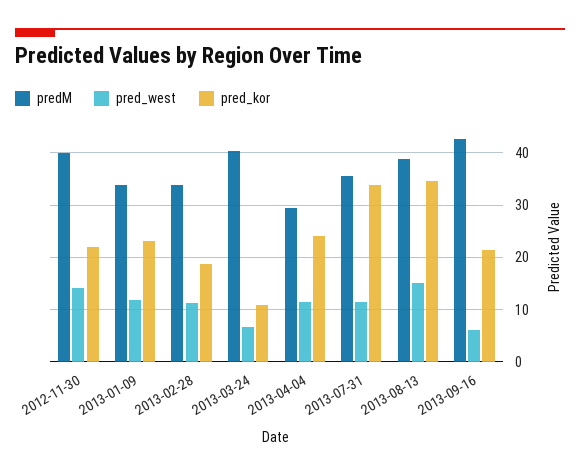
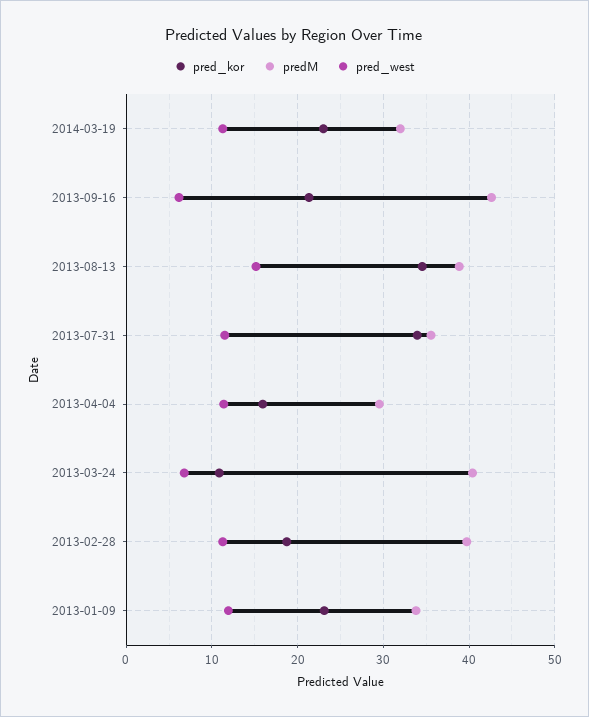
predM, 2012-11-30: 40 -> none
pred_west, 2012-11-30: 14 -> none
pred_kor, 2012-11-30: 22 -> none
predM, 2013-02-28: 34 -> 40
pred_kor, 2013-04-04: 24 -> 16
pred_kor, 2014-03-19: none -> 23
predM, 2014-03-19: none -> 32
pred_west, 2014-03-19: none -> 11

